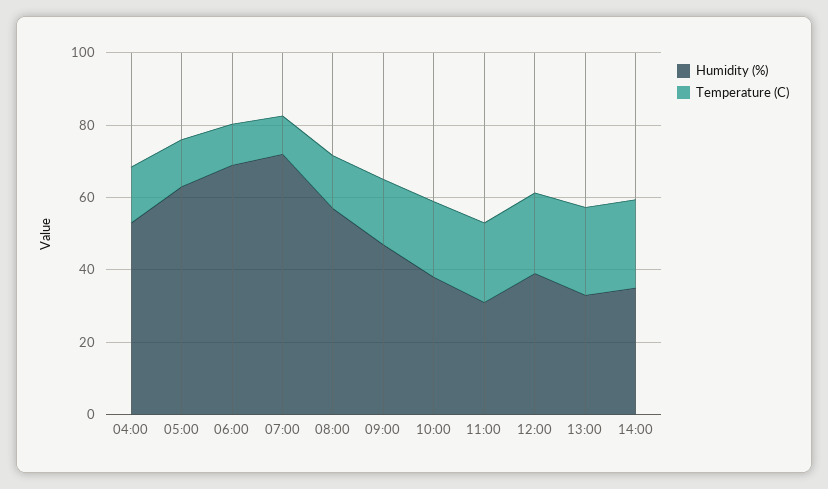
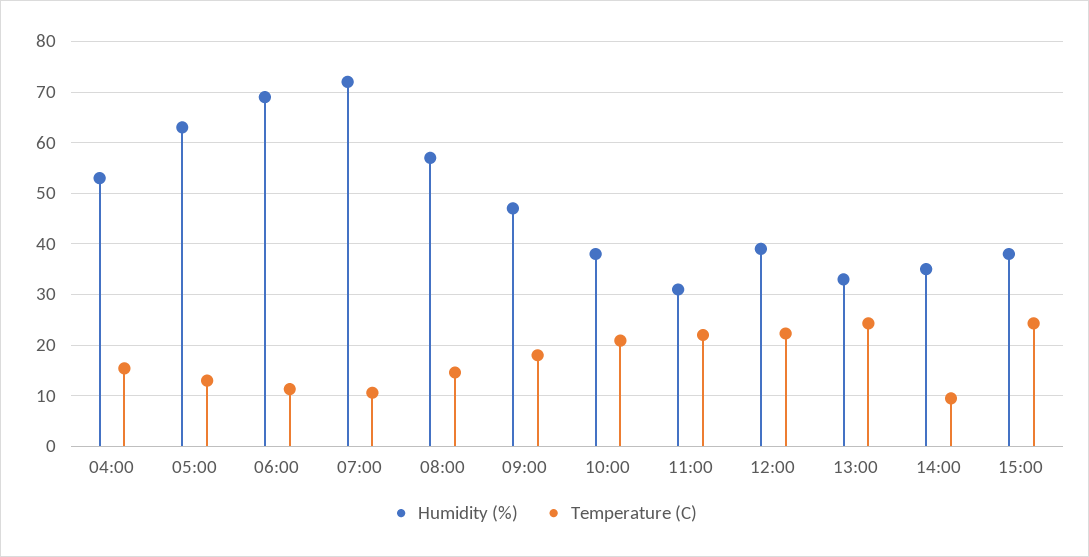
Temperature (C), 14:00: 25 -> 10
Humidity (%), 15:00: none -> 38
Temperature (C), 15:00: none -> 24

